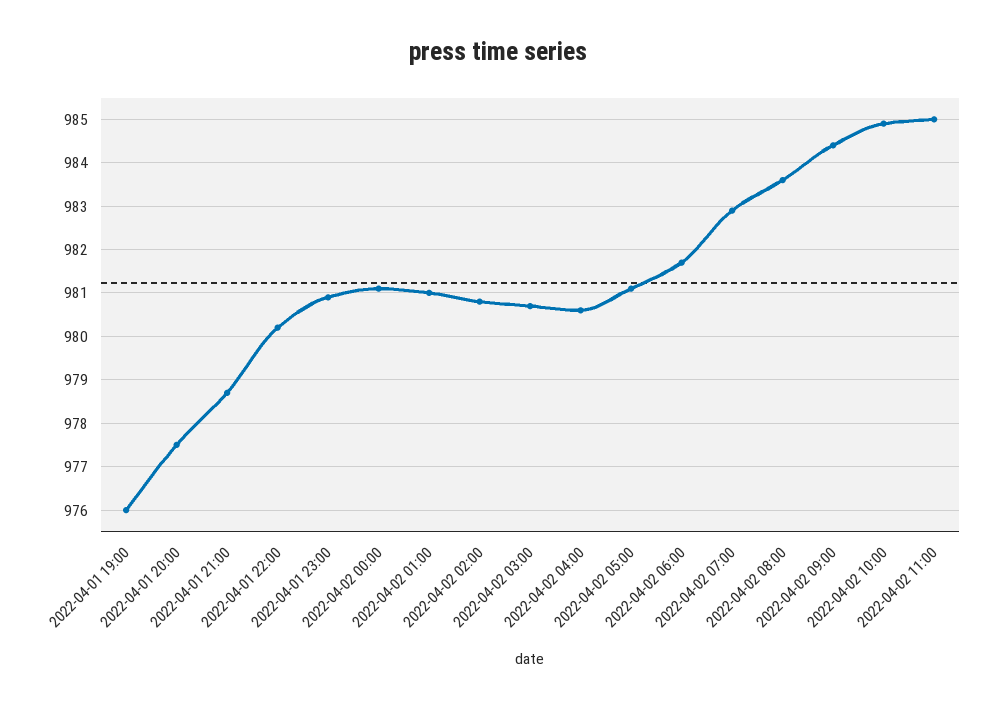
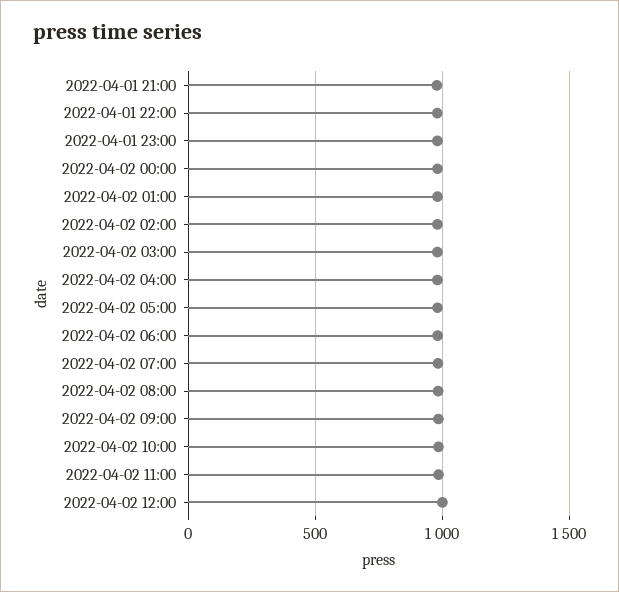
2022-04-01 19:00: 976 -> none
2022-04-01 20:00: 977.5 -> none
2022-04-02 12:00: none -> 1000

